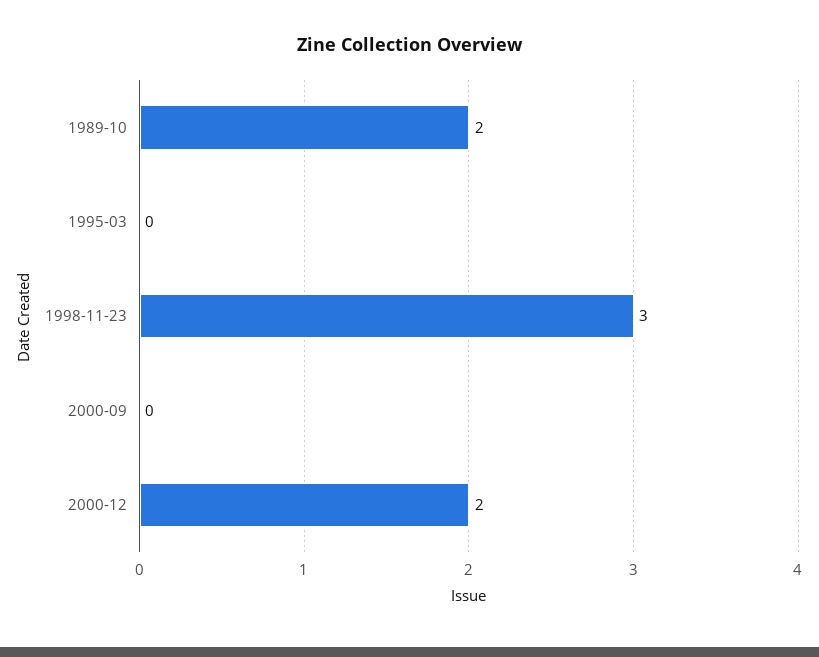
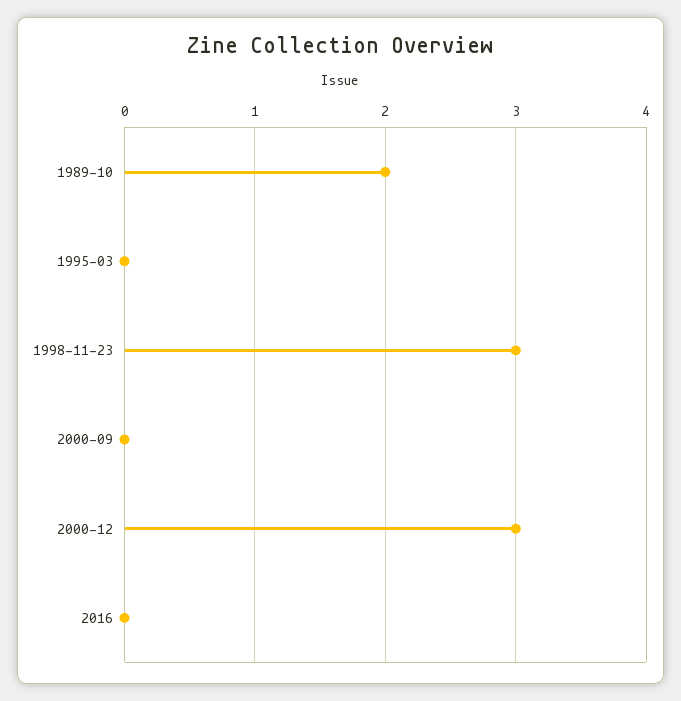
2000-12: 2 -> 3
2016: none -> 0

